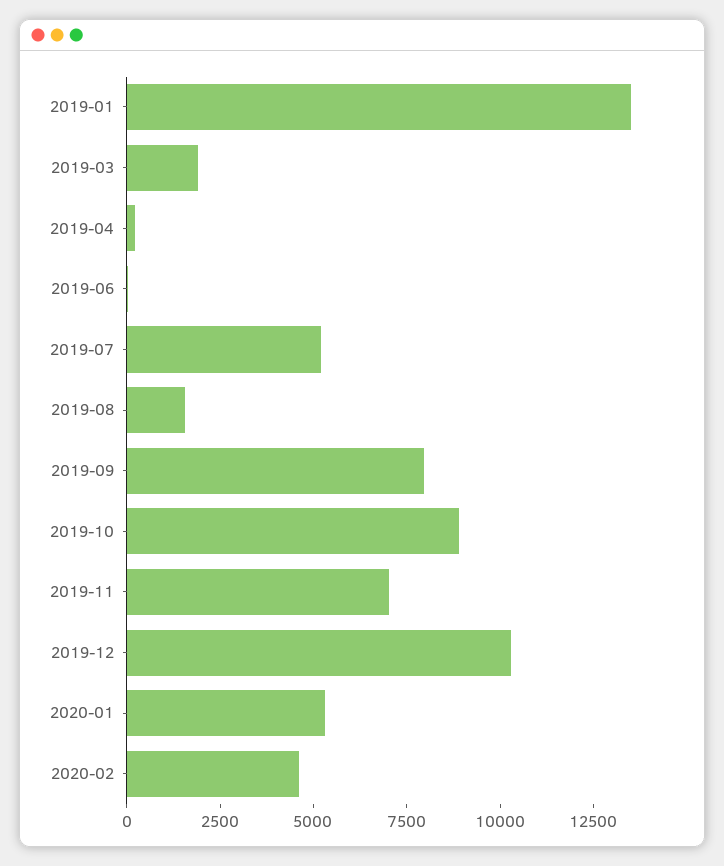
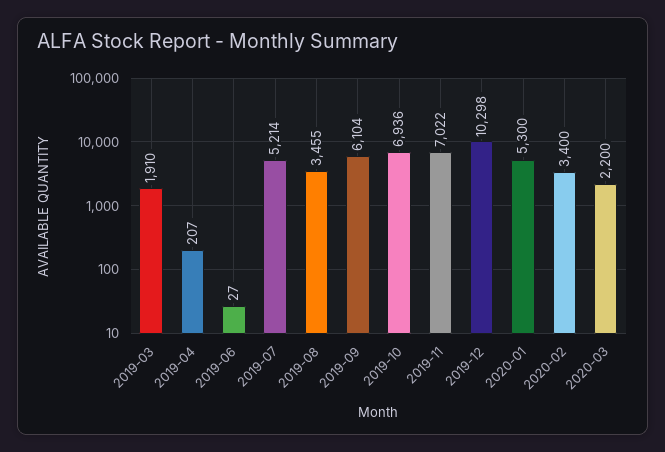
2019-01: 13500 -> none
2019-08: 1500 -> 3455
2019-09: 8000 -> 6104
2019-10: 9000 -> 6936
2020-02: 4500 -> 3400
2020-03: none -> 2200

